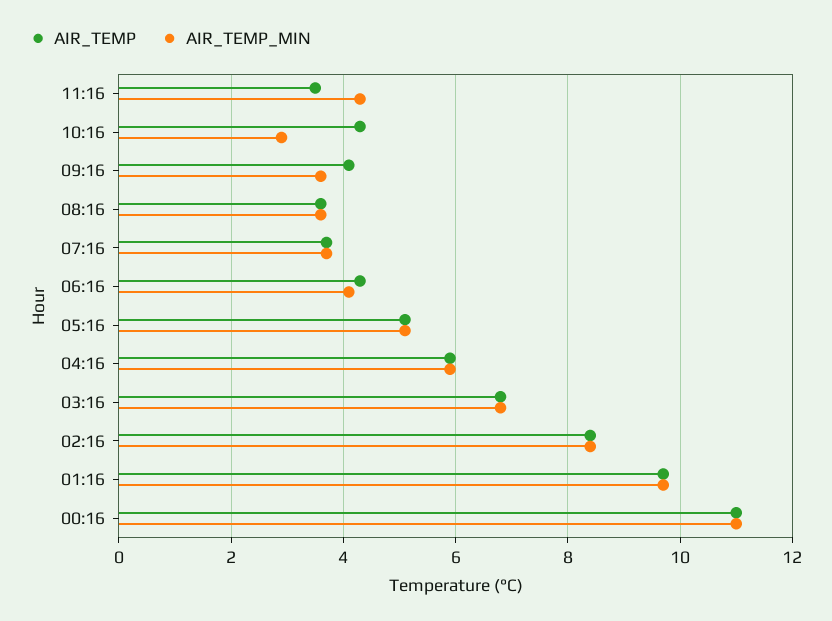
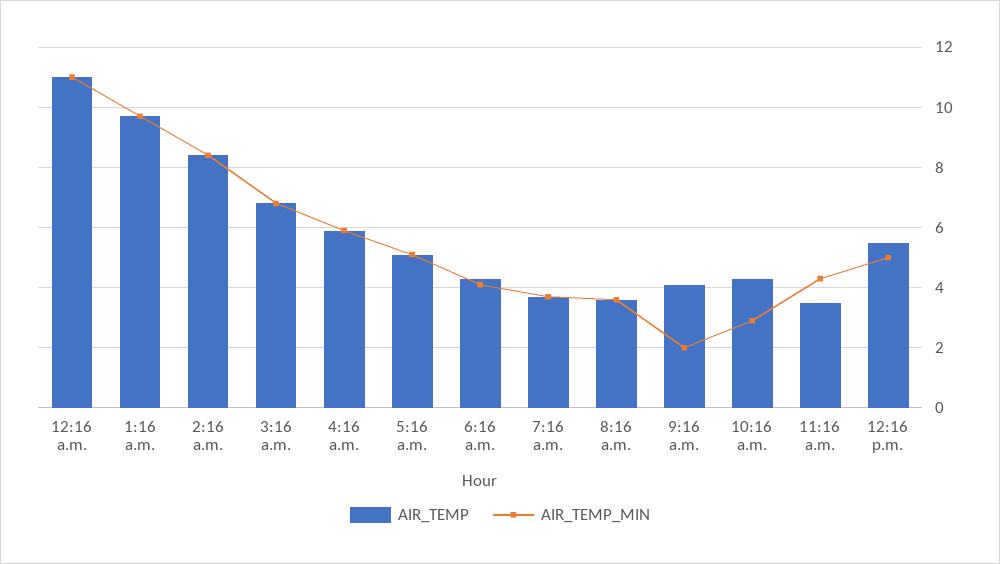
AIR_TEMP_MIN, 09:16: 3.5 -> 2
AIR_TEMP, 12:16 p.m.: none -> 5.5
AIR_TEMP_MIN, 12:16 p.m.: none -> 5

